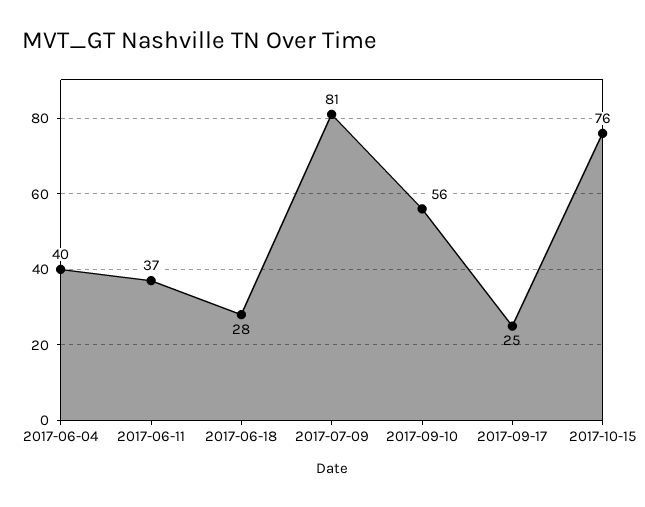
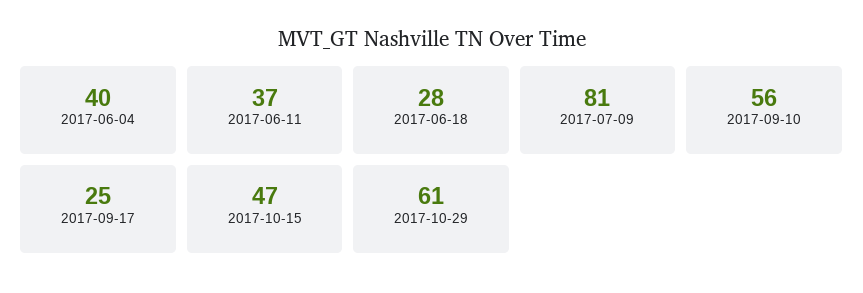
2017-10-15: 76 -> 47
2017-10-29: none -> 61

